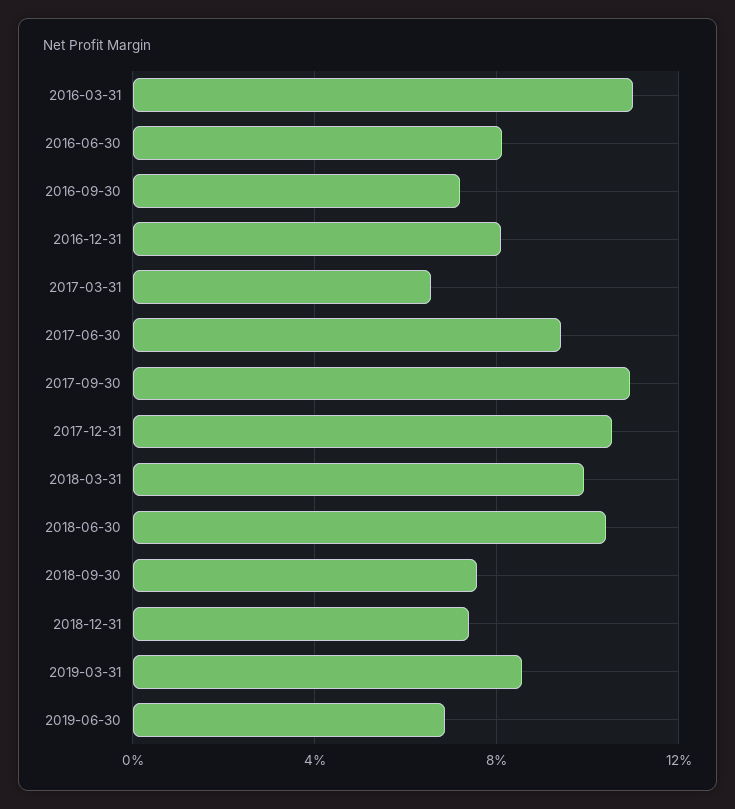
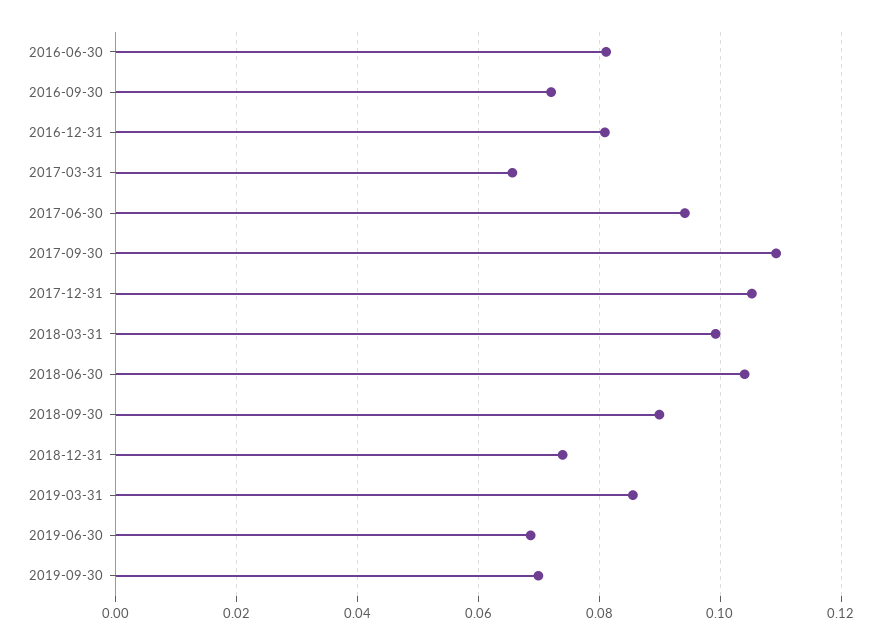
2016-03-31: 0.11 -> none
2018-09-30: 0.075 -> 0.09
2019-09-30: none -> 0.07

